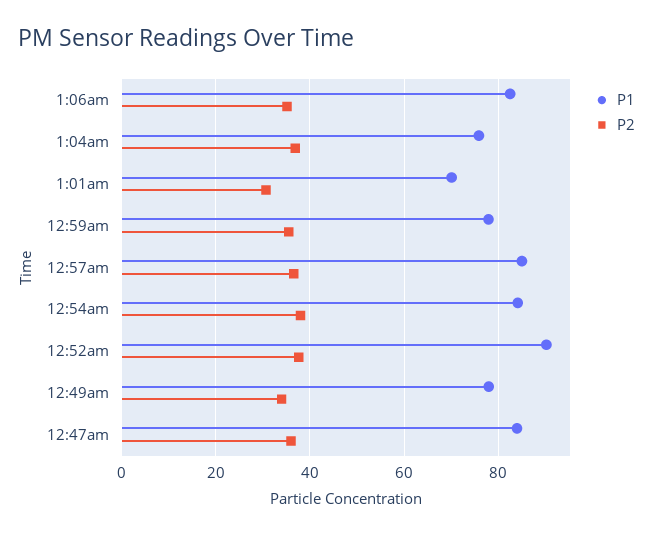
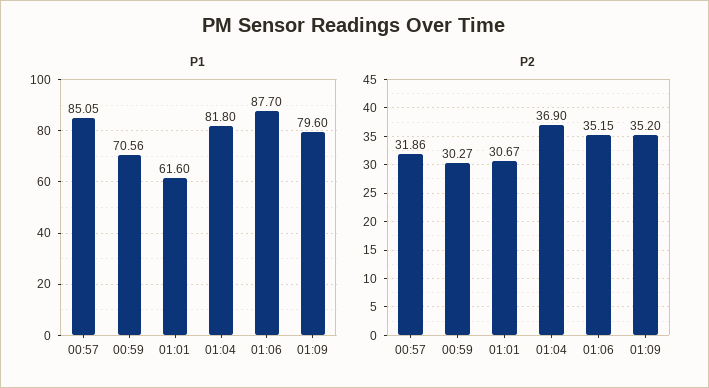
P1, 1:06am: 82 -> 87.7
P1, 1:04am: 76 -> 81.8
P1, 1:01am: 70 -> 61.6
P1, 12:59am: 78 -> 70.56
P2, 12:59am: 36 -> 30.27
P2, 12:57am: 36 -> 31.86
P1, 12:54am: 84 -> none
P2, 12:54am: 38 -> none
P1, 12:52am: 90 -> none
P2, 12:52am: 38 -> none
P1, 12:49am: 78 -> none
P2, 12:49am: 34 -> none
P1, 12:47am: 84 -> none
P2, 12:47am: 36 -> none
P1, 01:09: none -> 79.6
P2, 01:09: none -> 35.2

